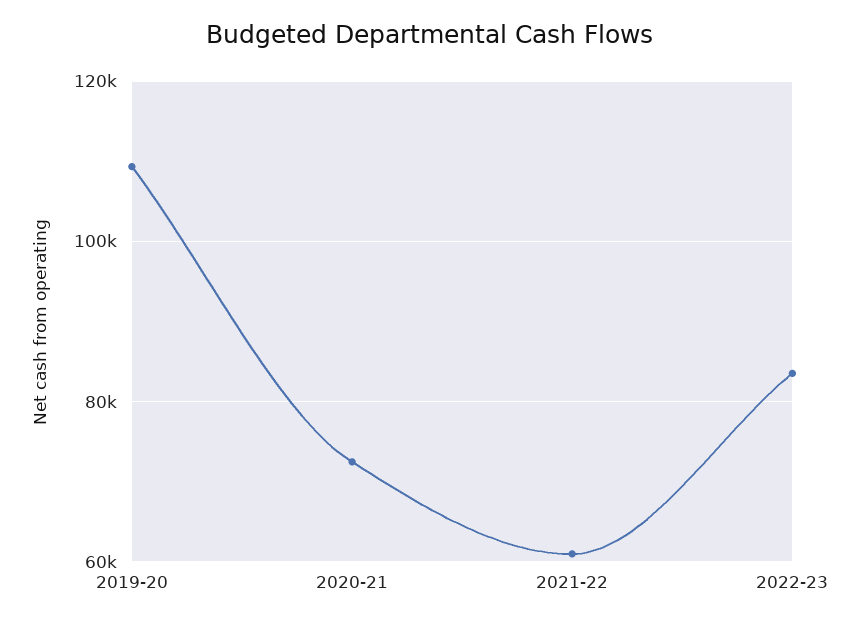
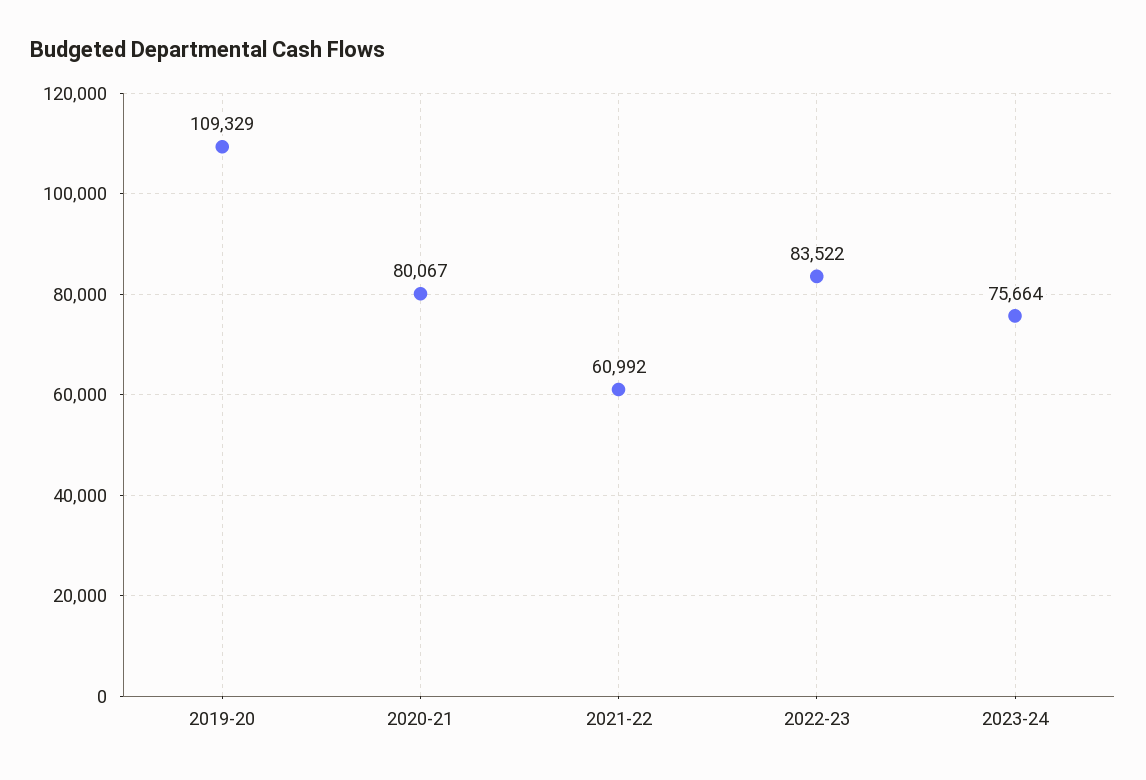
2020-21: 72000 -> 80067
2023-24: none -> 75664

